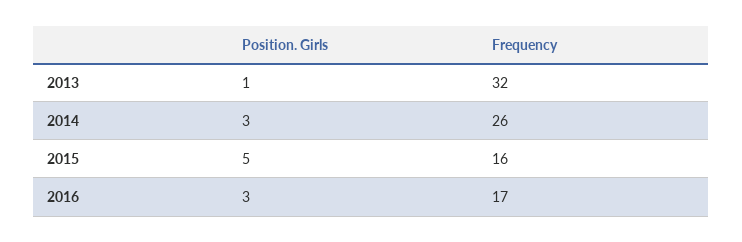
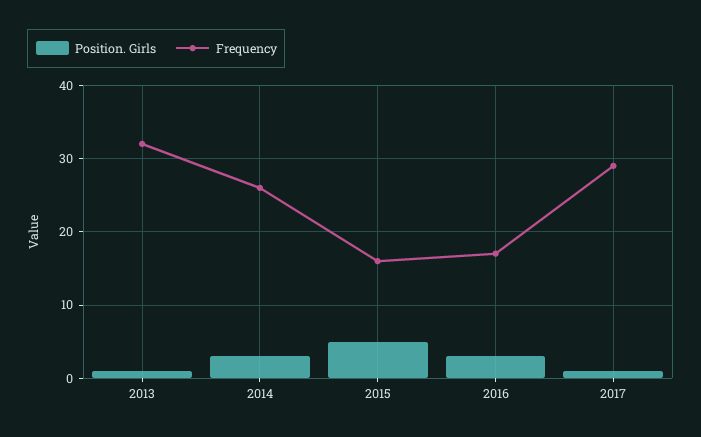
Position. Girls, 2017: none -> 1
Frequency, 2017: none -> 29

